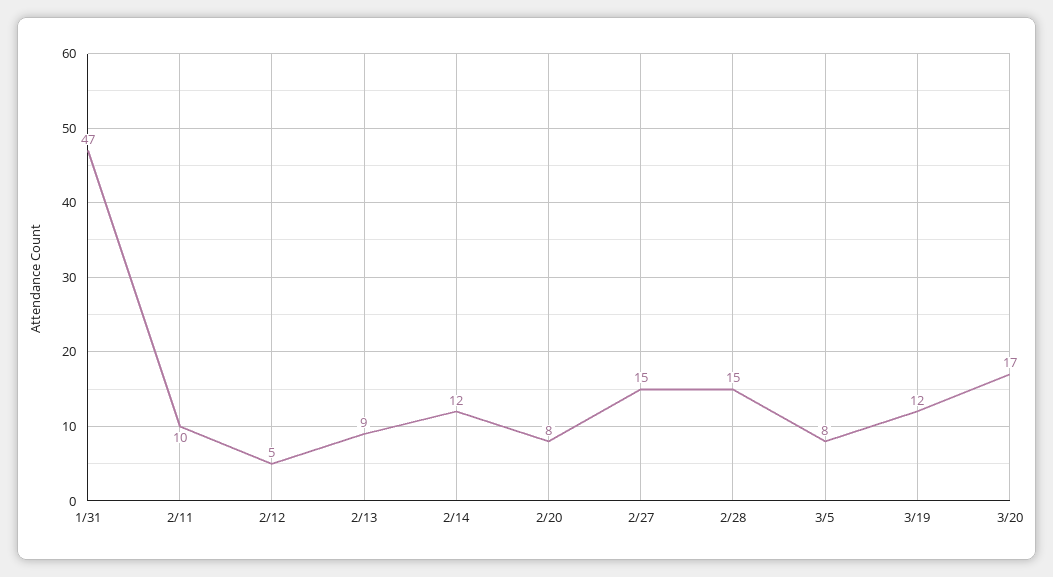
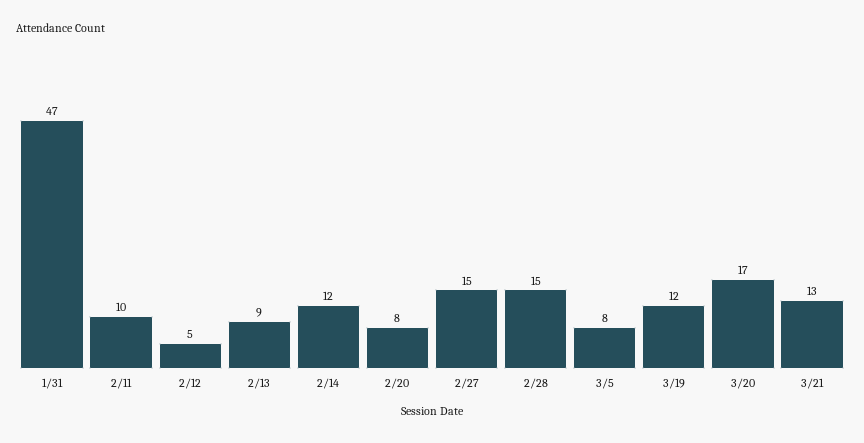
3/21: none -> 13

